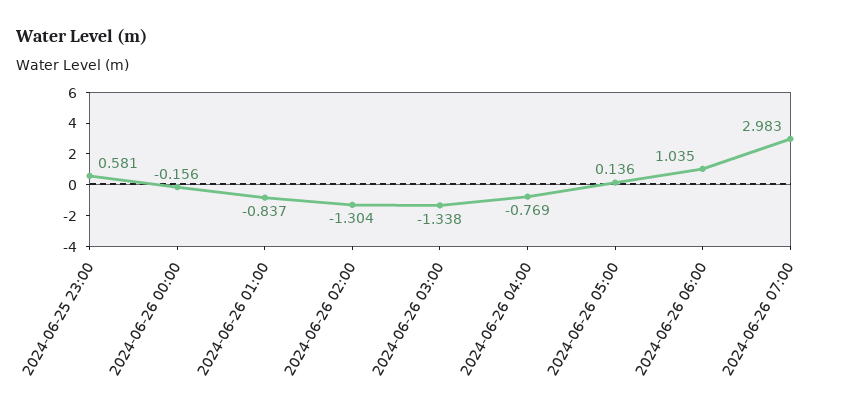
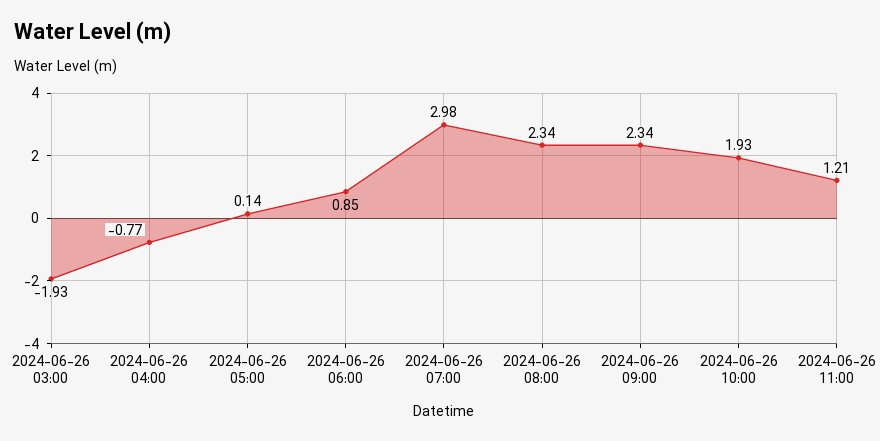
2024-06-25 23:00: 0.581 -> none
2024-06-26 00:00: -0.156 -> none
2024-06-26 01:00: -0.837 -> none
2024-06-26 02:00: -1.304 -> none
2024-06-26 03:00: -1.338 -> -1.93
2024-06-26 06:00: 1.035 -> 0.85
2024-06-26 08:00: none -> 2.34
2024-06-26 09:00: none -> 2.34
2024-06-26 10:00: none -> 1.93
2024-06-26 11:00: none -> 1.21

